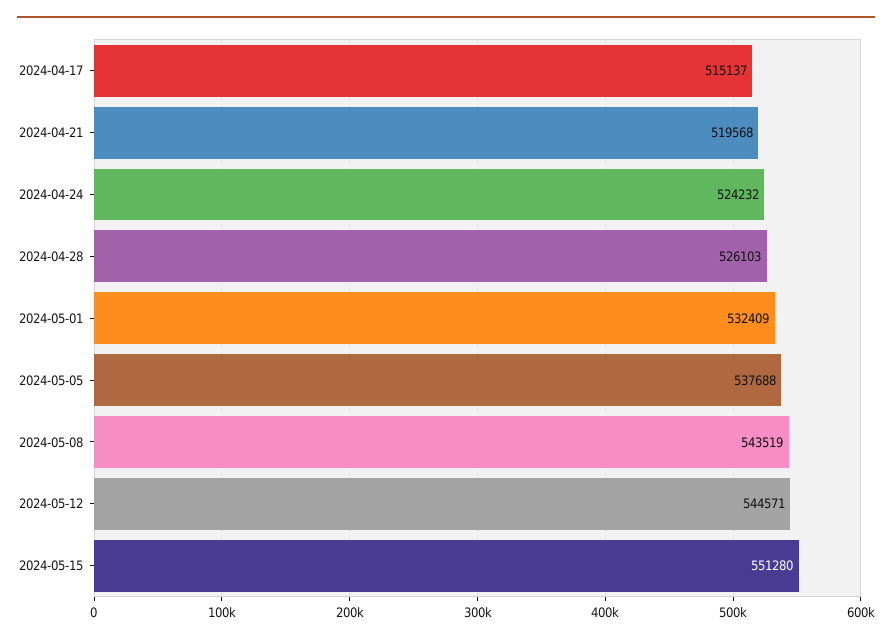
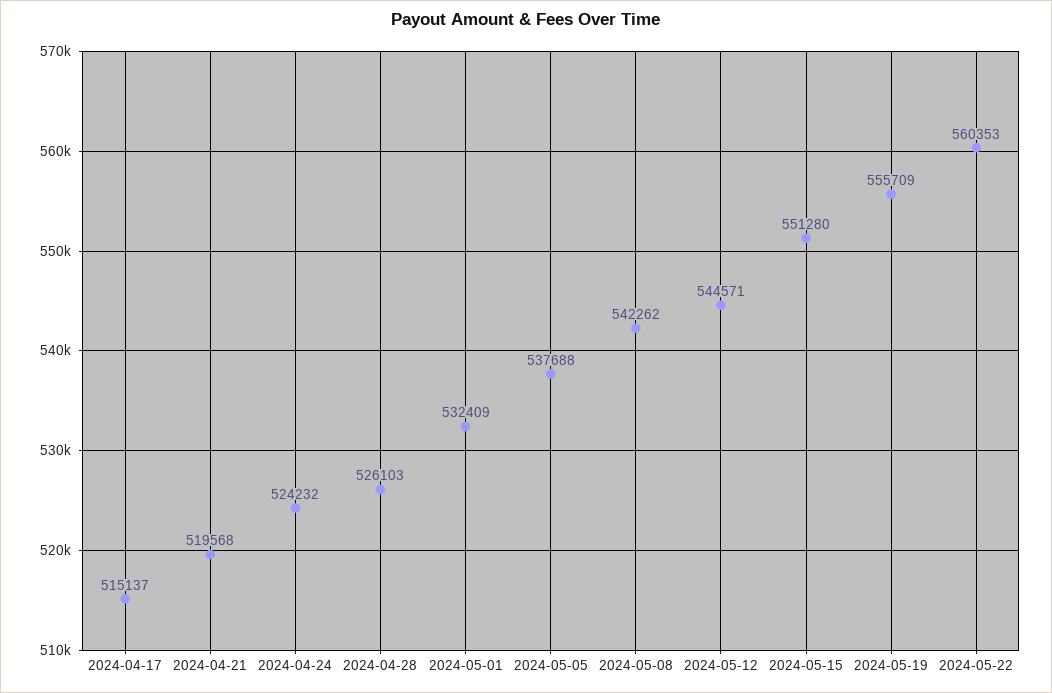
2024-05-08: 543519 -> 542262
2024-05-19: none -> 555709
2024-05-22: none -> 560353

